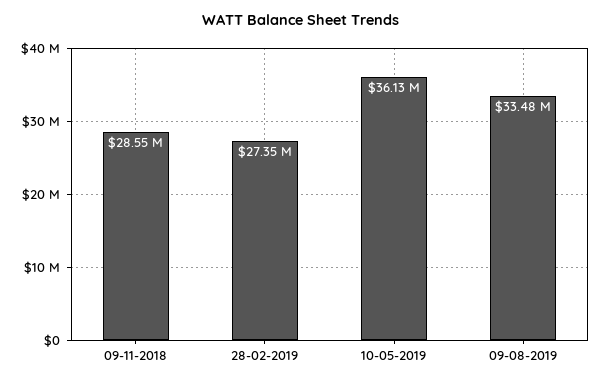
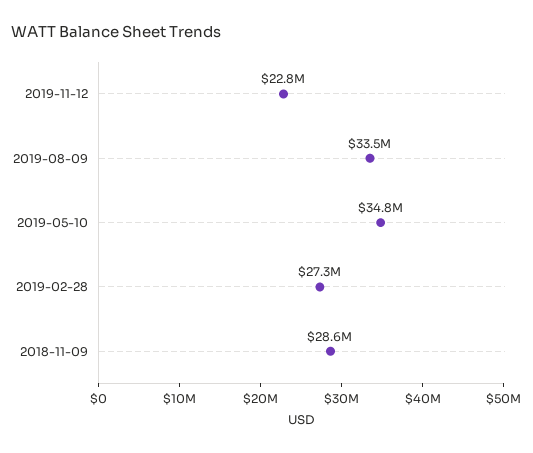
10-05-2019: 36130000 -> 34800000
2019-11-12: none -> 22800000

